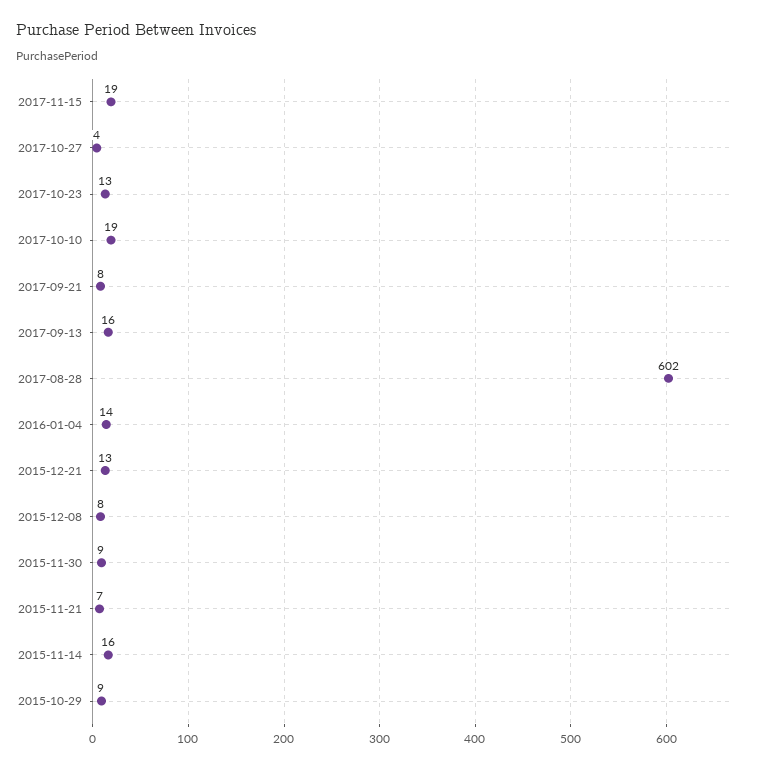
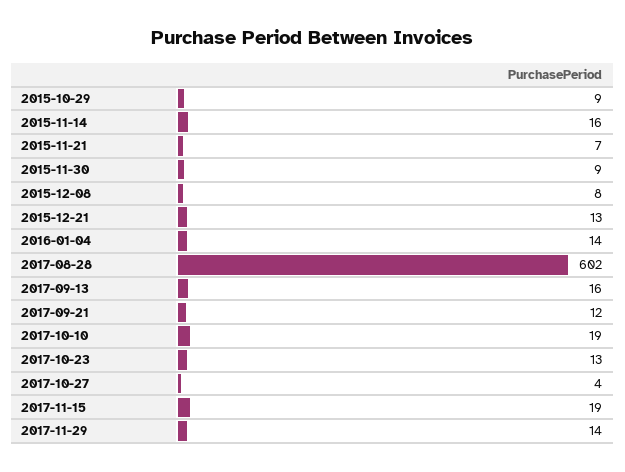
2017-09-21: 8 -> 12
2017-11-29: none -> 14

